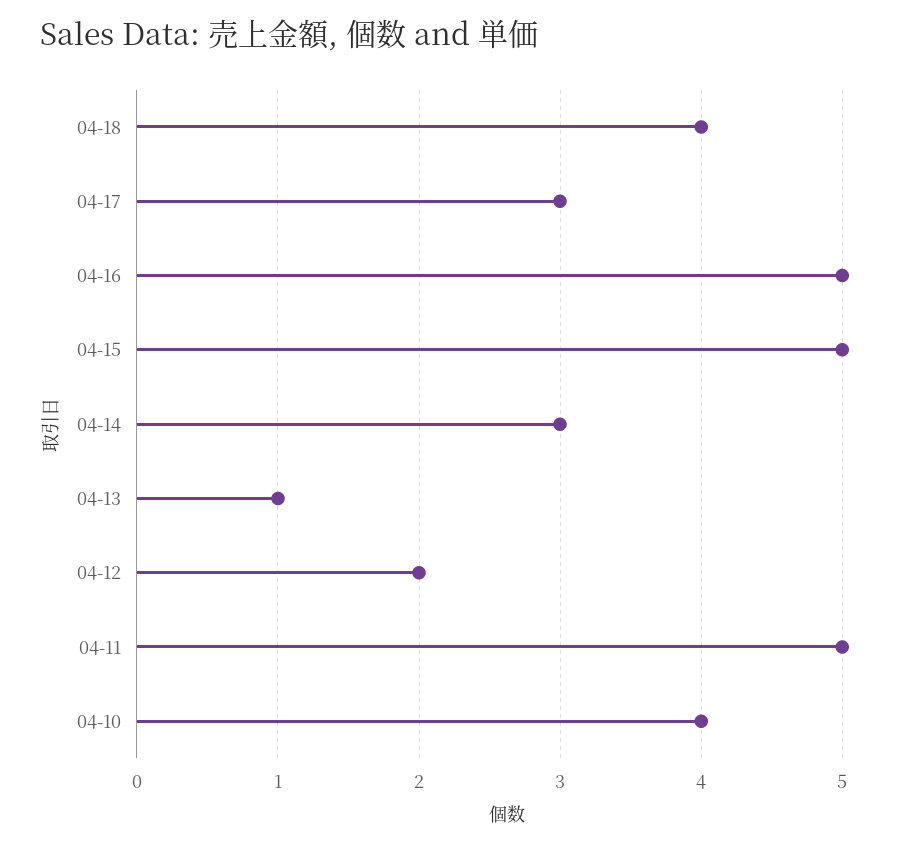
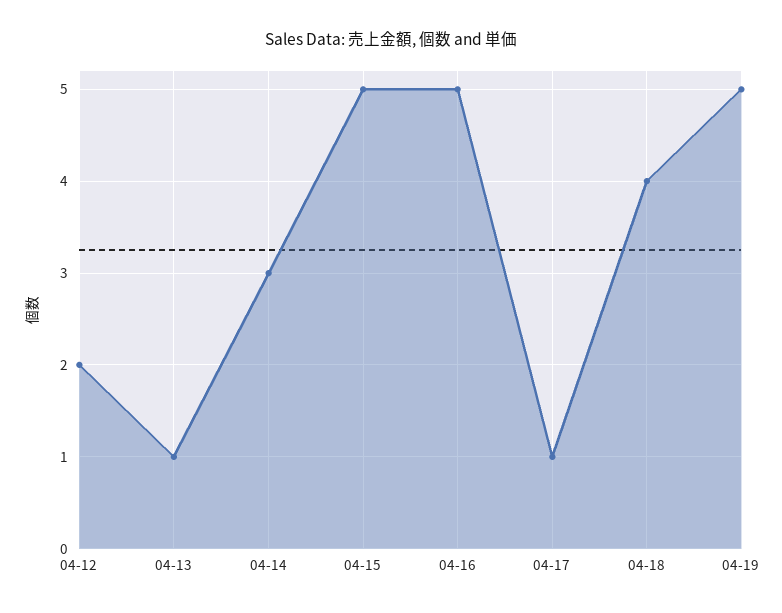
04-17: 3 -> 1
04-11: 5 -> none
04-10: 4 -> none
04-19: none -> 5

